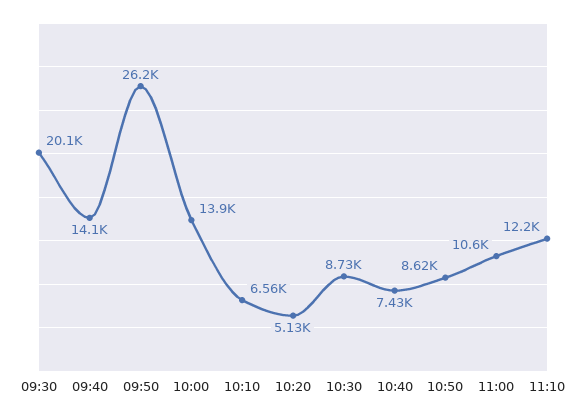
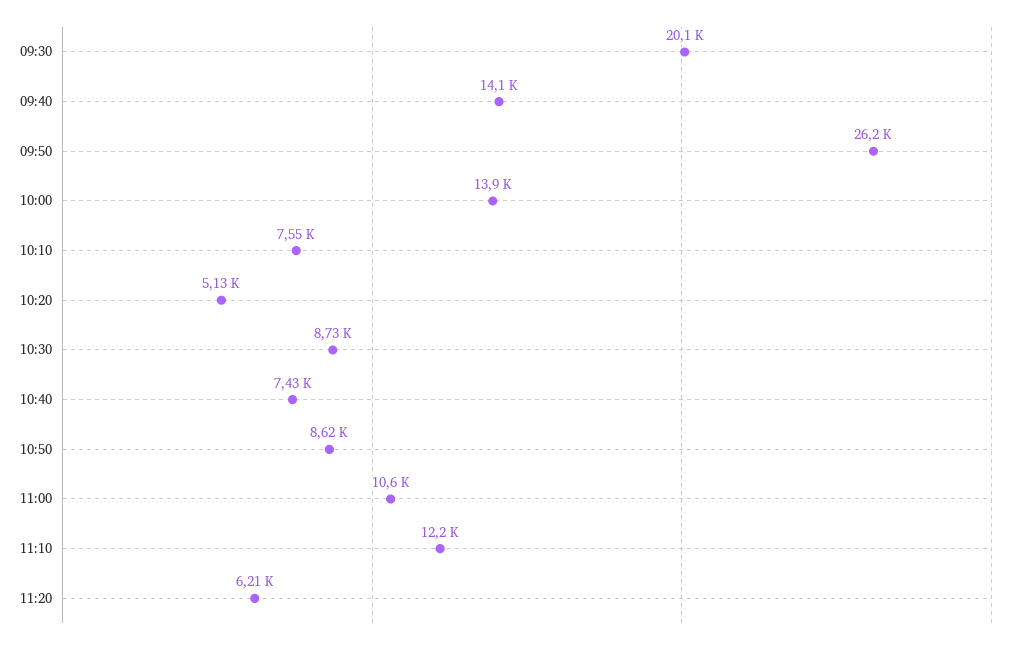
10:10: 6560 -> 7550
11:20: none -> 6210

